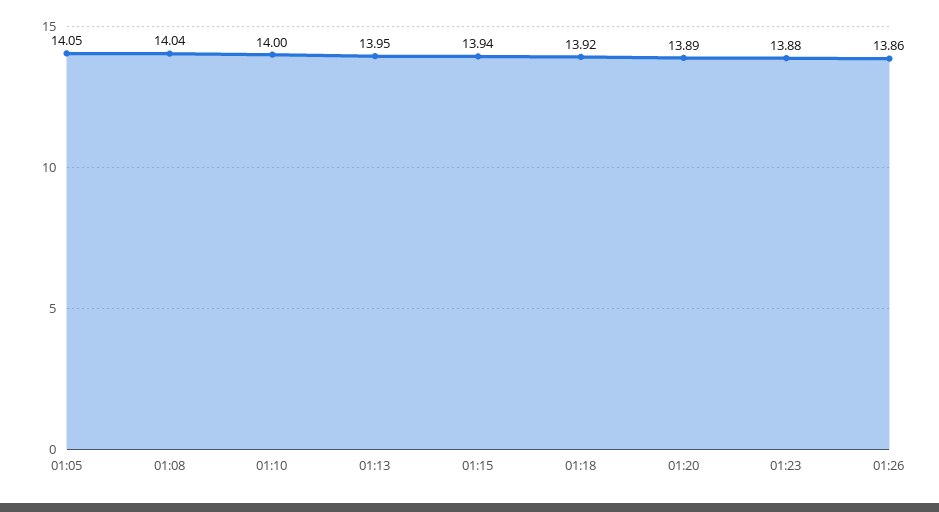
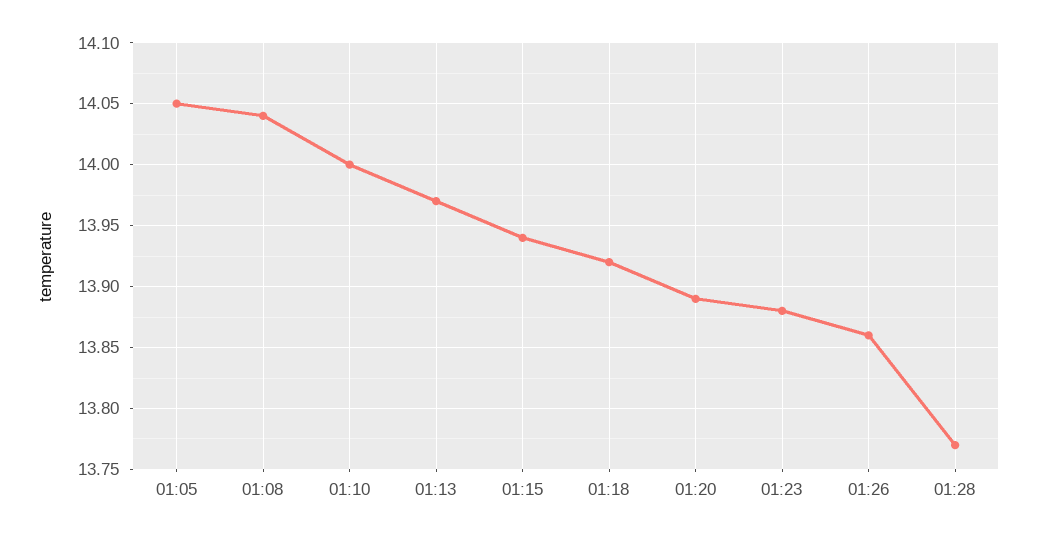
01:13: 13.95 -> 13.97
01:28: none -> 13.77

